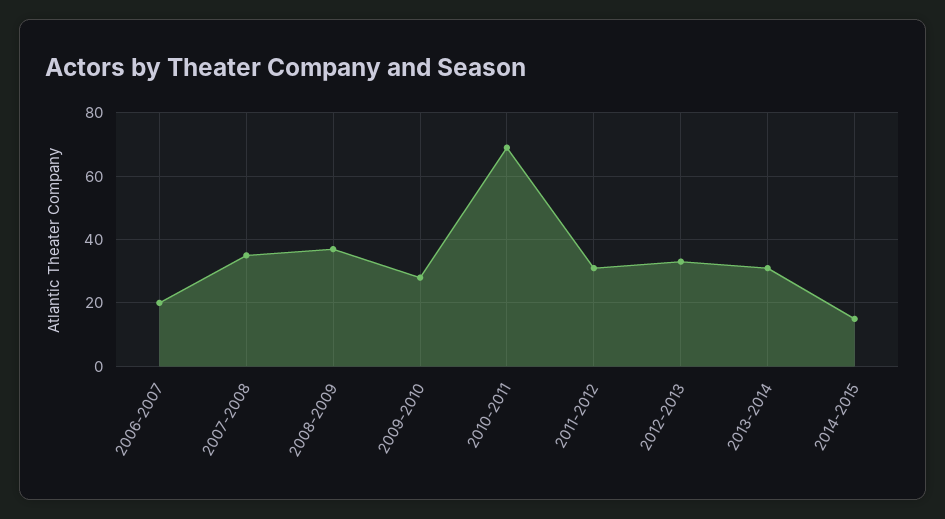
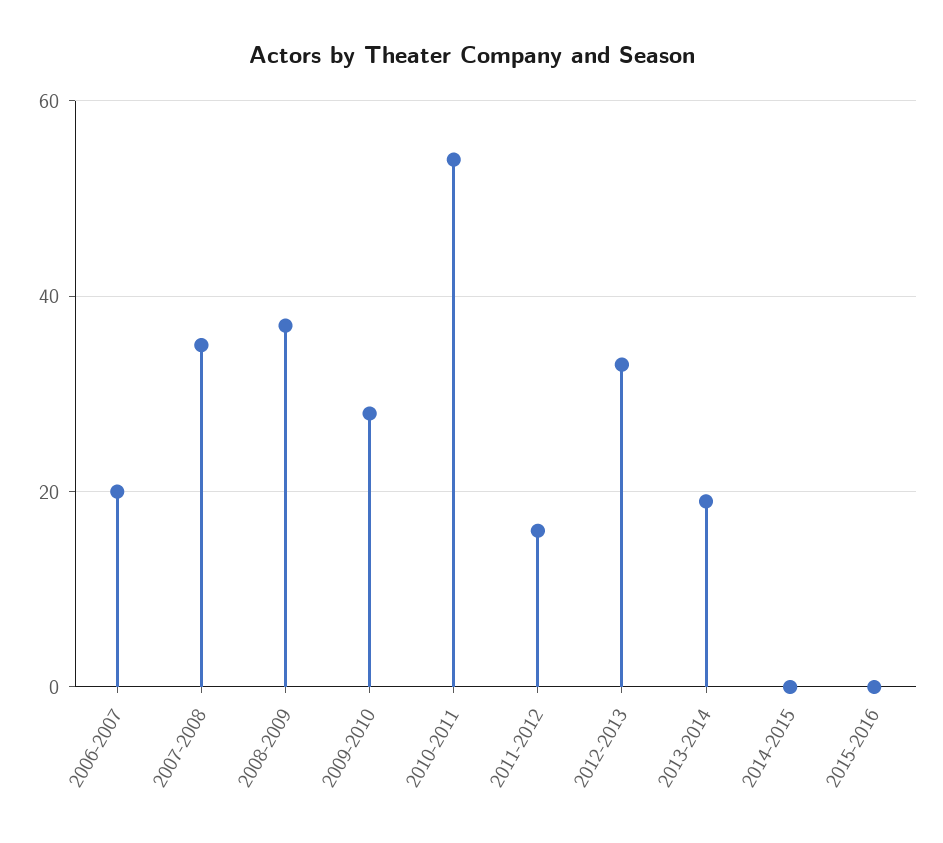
2010-2011: 70 -> 55
2011-2012: 30 -> 15
2013-2014: 30 -> 20
2014-2015: 15 -> 0
2015-2016: none -> 0

